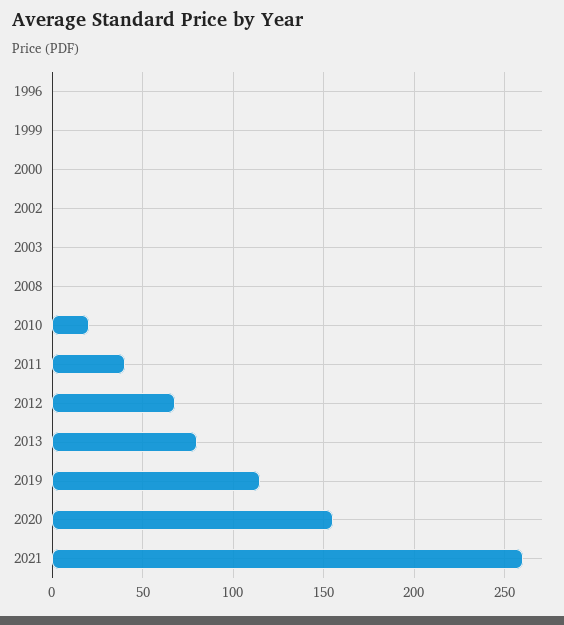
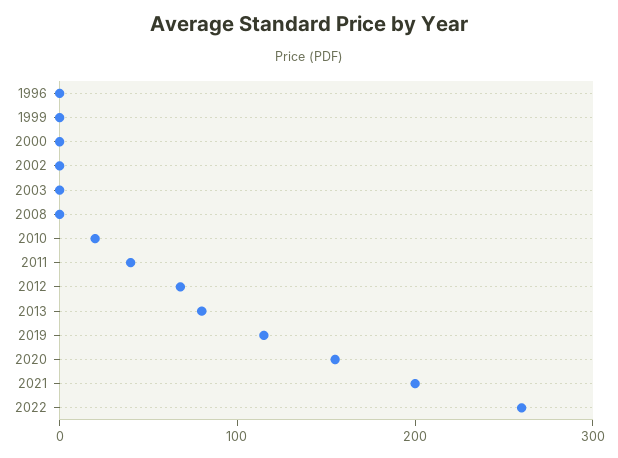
2021: 260 -> 200
2022: none -> 260

